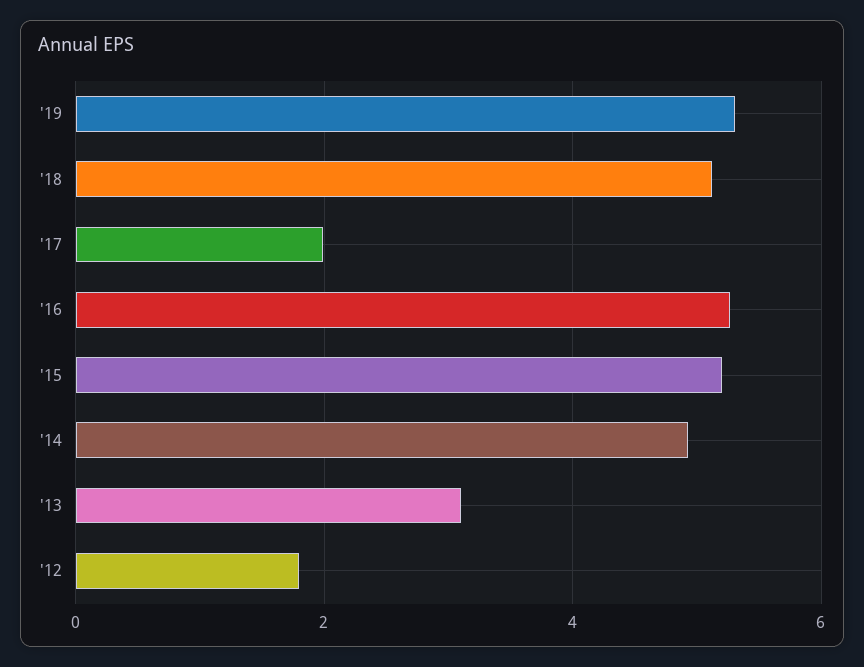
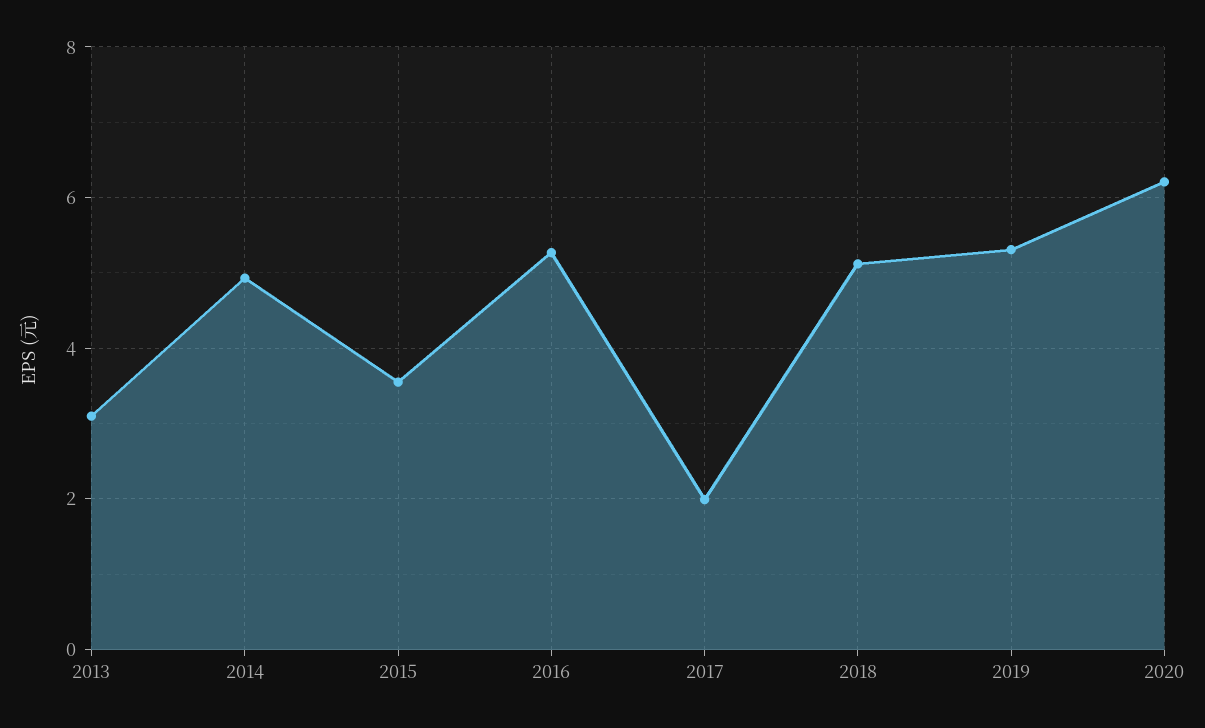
'15: 5.2 -> 3.6
'12: 1.8 -> none
2020: none -> 6.2

